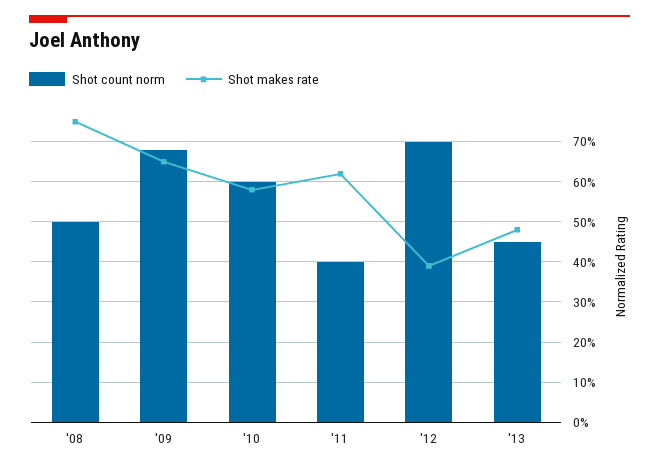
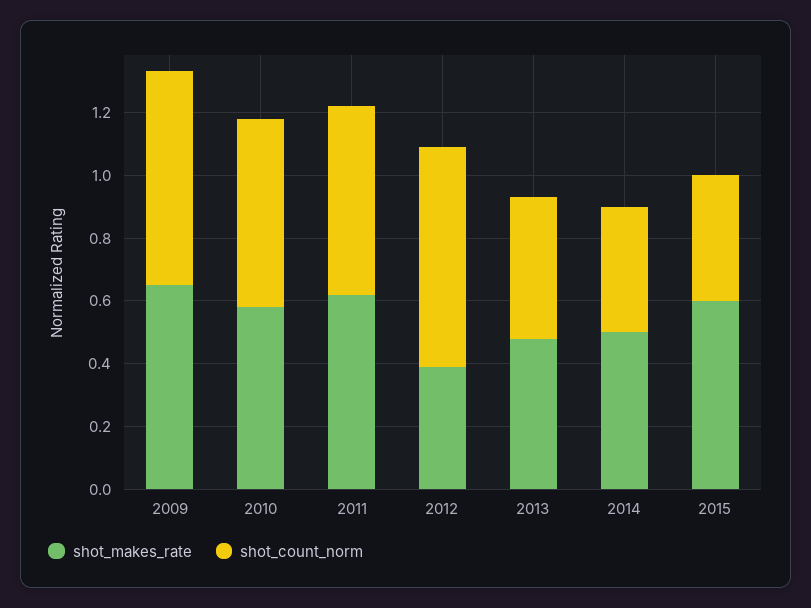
Shot count norm, '08: 0.5 -> none
Shot makes rate, '08: 0.75 -> none
Shot count norm, '11: 0.4 -> 0.6
Shot makes rate, 2014: none -> 0.5
Shot count norm, 2014: none -> 0.4
Shot makes rate, 2015: none -> 0.6
Shot count norm, 2015: none -> 0.4

